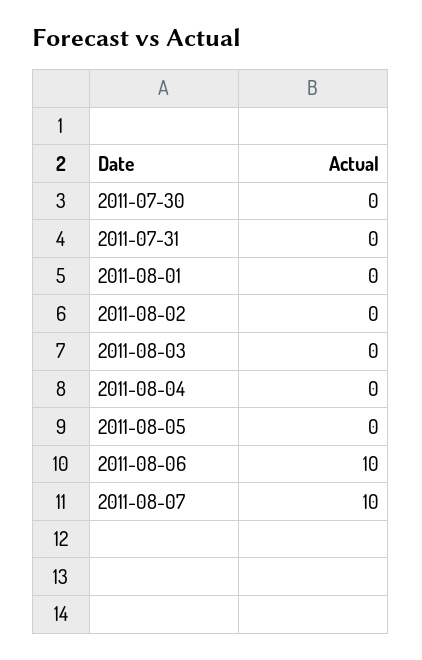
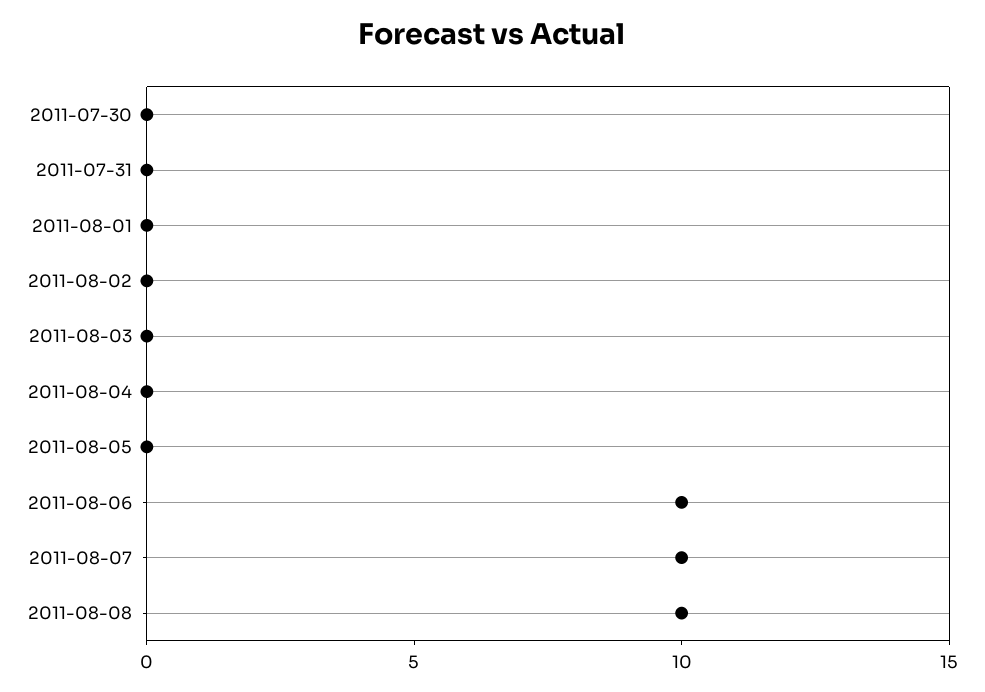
2011-08-08: none -> 10

